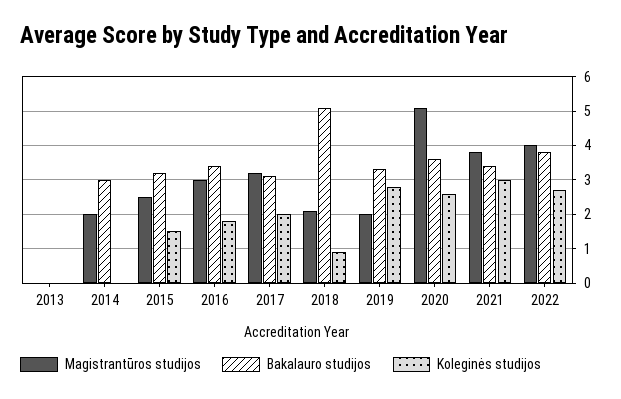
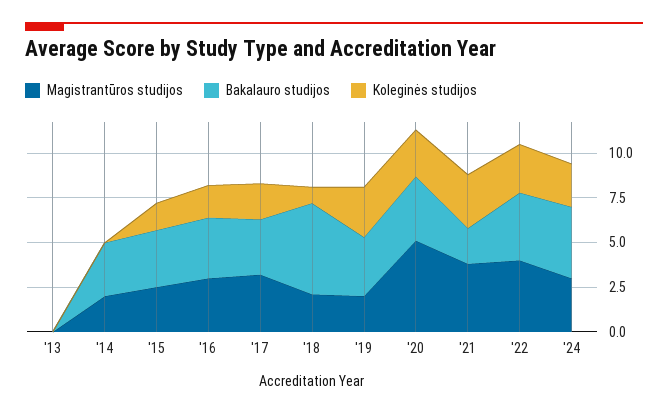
Bakalauro studijos, 2021: 3.5 -> 2
Magistrantūros studijos, '24: none -> 3
Bakalauro studijos, '24: none -> 4
Koleginės studijos, '24: none -> 2.5

